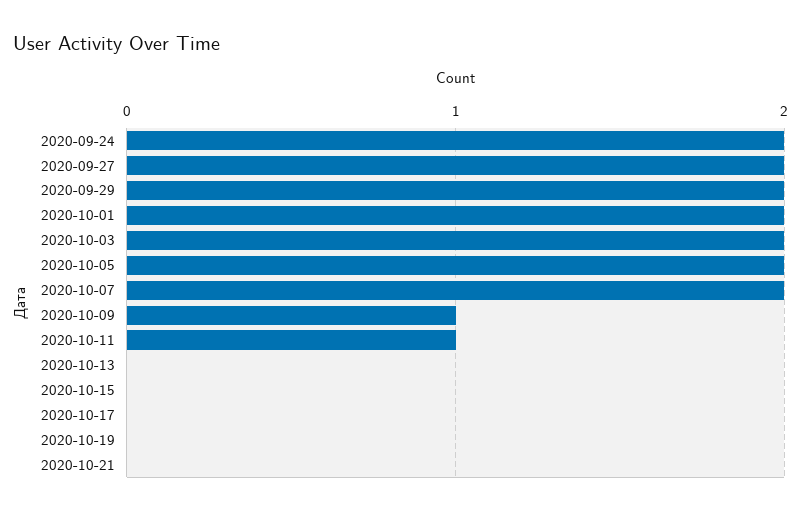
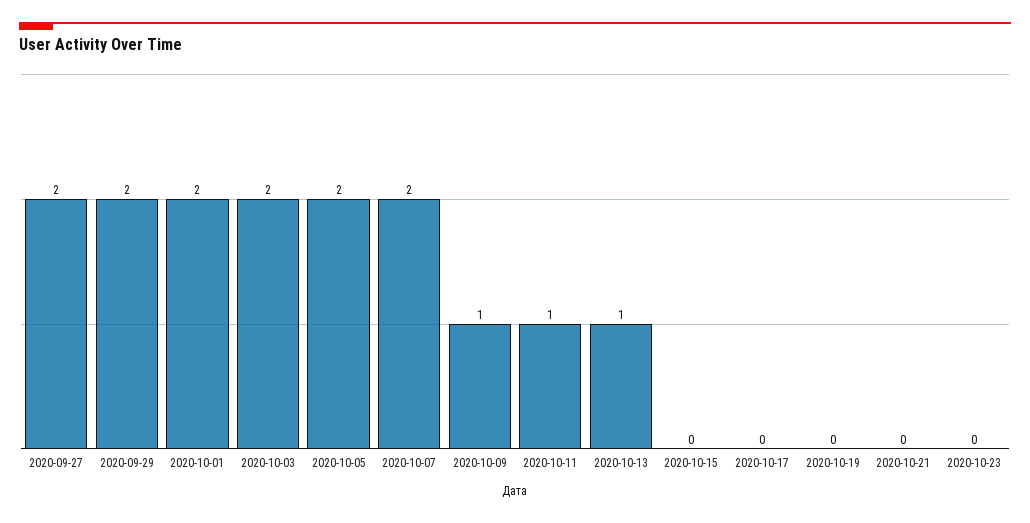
2020-09-24: 2 -> none
2020-10-13: 0 -> 1
2020-10-23: none -> 0

